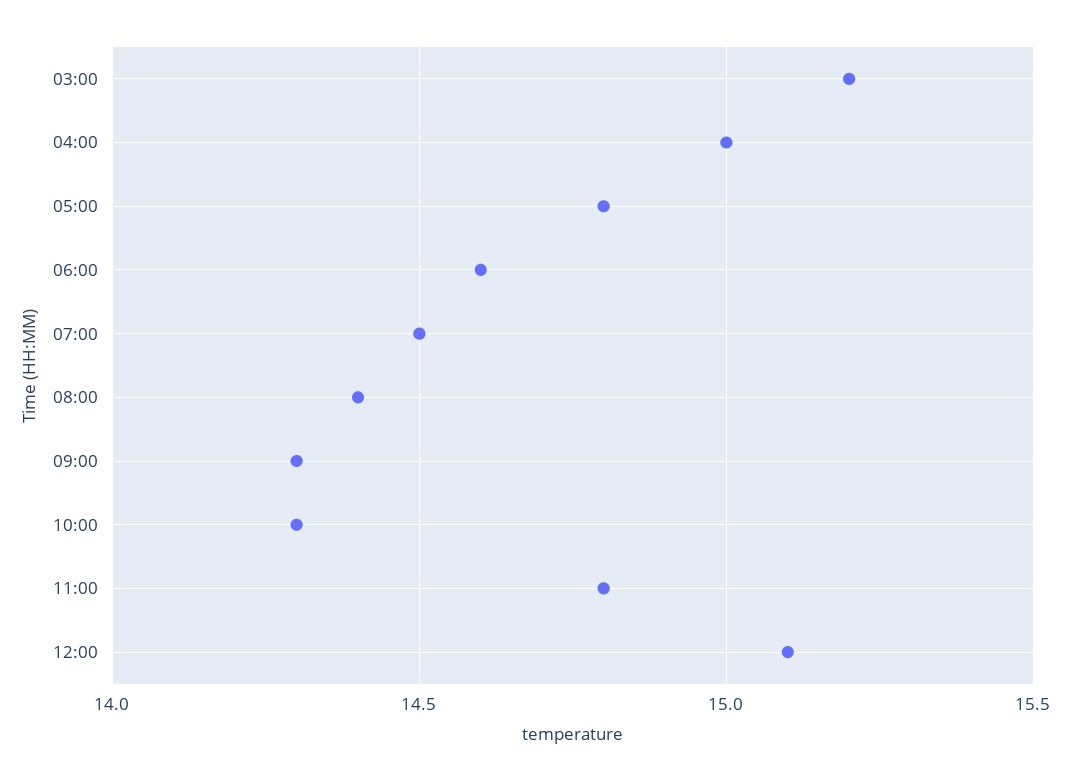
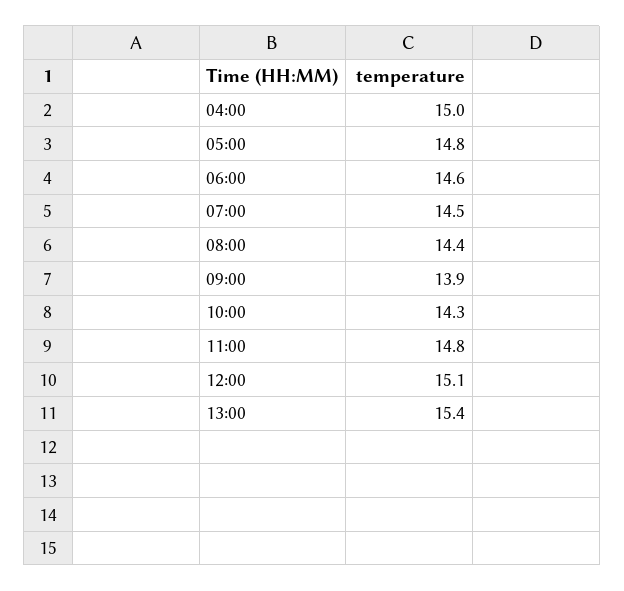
03:00: 15.2 -> none
09:00: 14.3 -> 13.9
13:00: none -> 15.4

